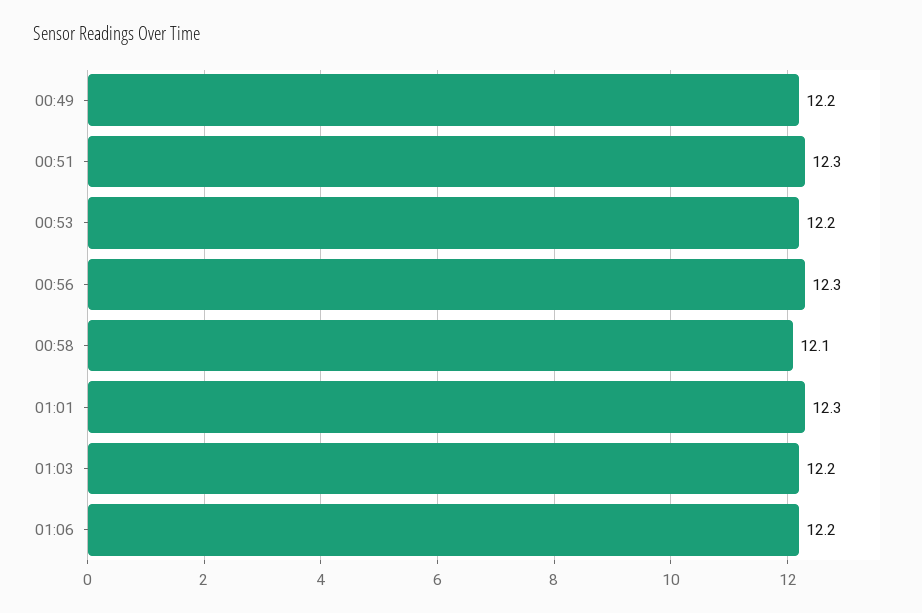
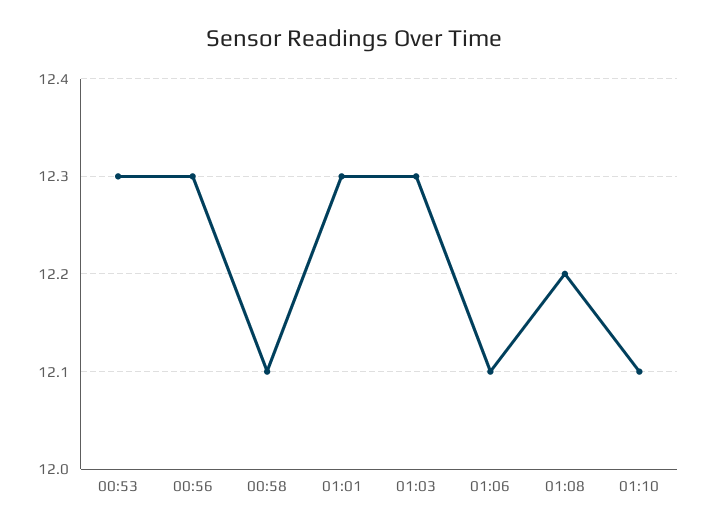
00:49: 12.2 -> none
00:51: 12.3 -> none
00:53: 12.2 -> 12.3
01:03: 12.2 -> 12.3
01:06: 12.2 -> 12.1
01:08: none -> 12.2
01:10: none -> 12.1

